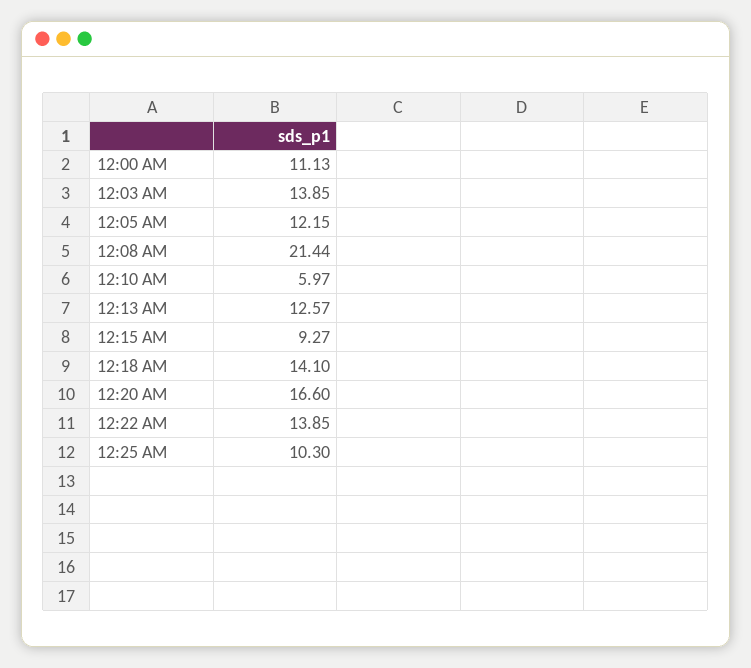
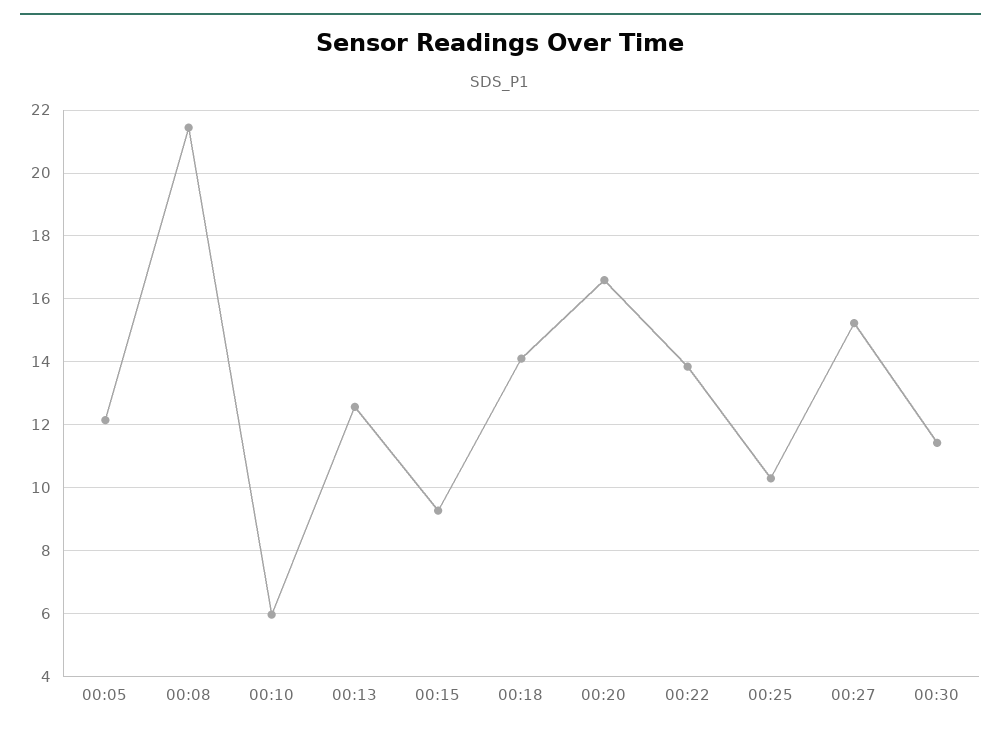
12:00 AM: 11.13 -> none
12:03 AM: 13.85 -> none
00:27: none -> 15.2
00:30: none -> 11.4

